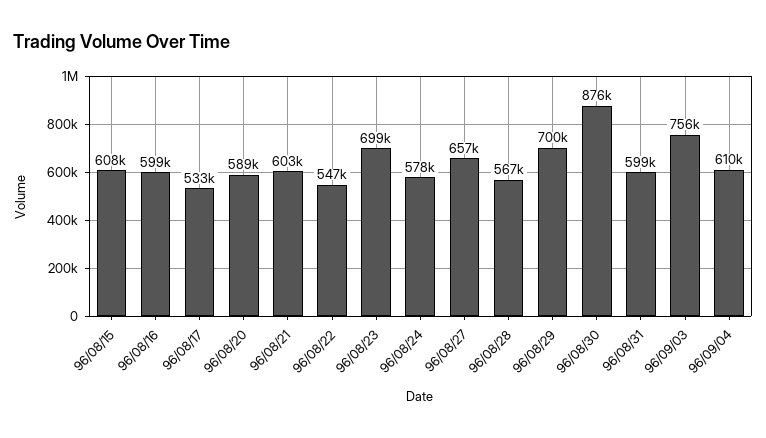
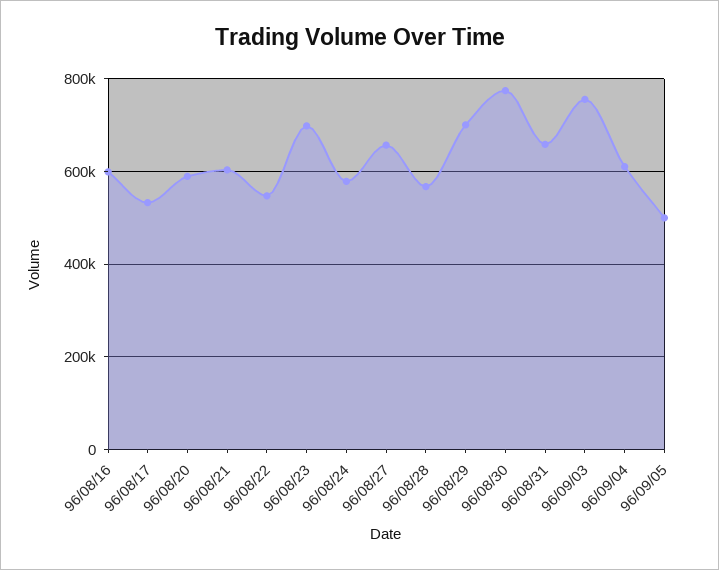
96/08/15: 608000 -> none
96/08/30: 876000 -> 780000
96/08/31: 599000 -> 660000
96/09/05: none -> 500000

